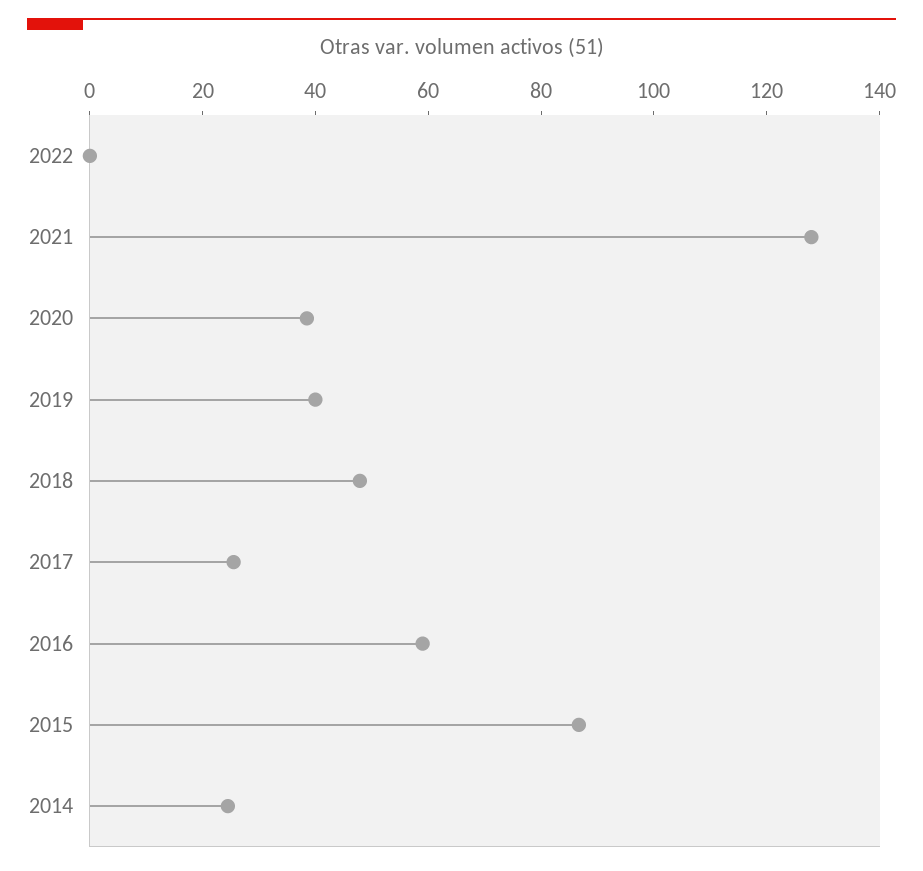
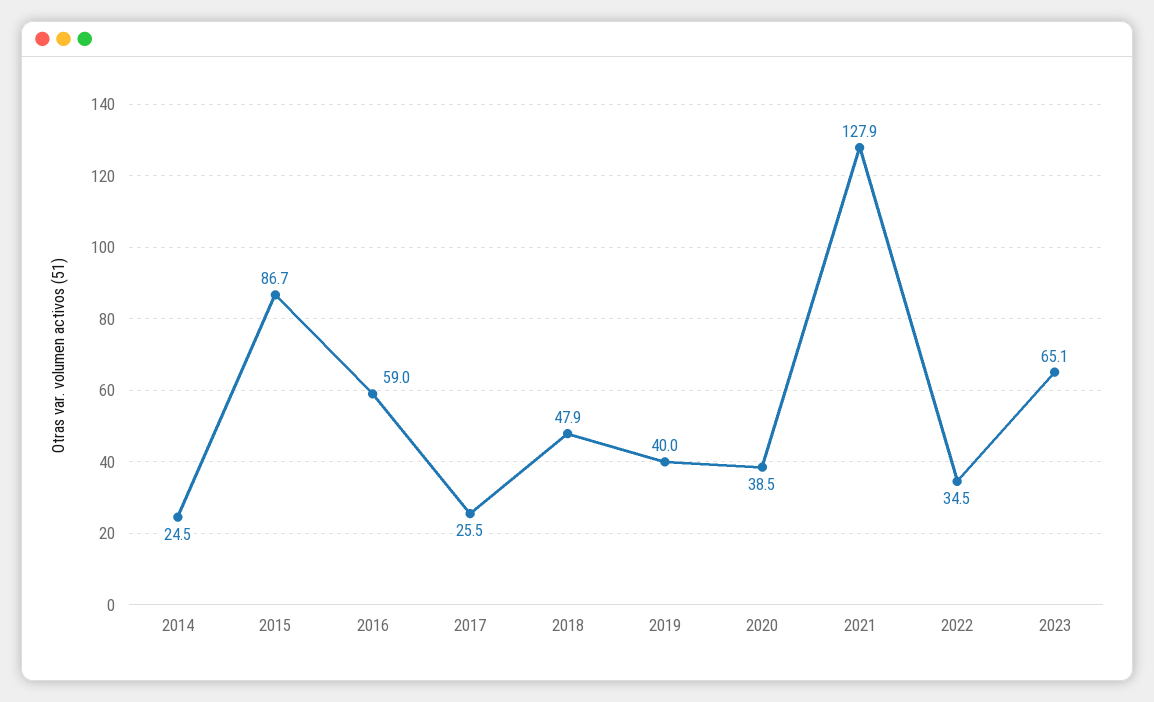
2022: 0 -> 34.5
2023: none -> 65.1

